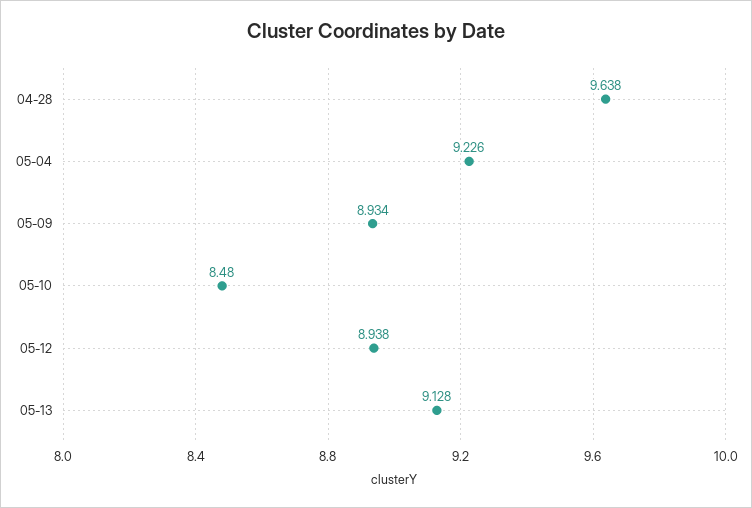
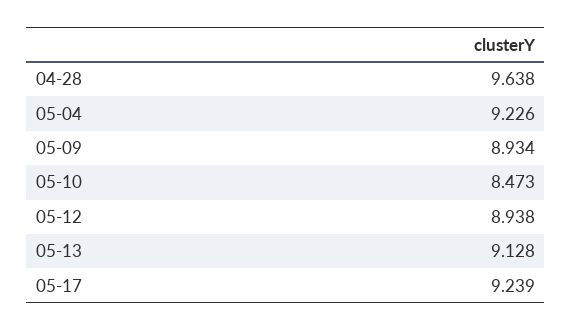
05-10: 8.48 -> 8.473
05-17: none -> 9.239

